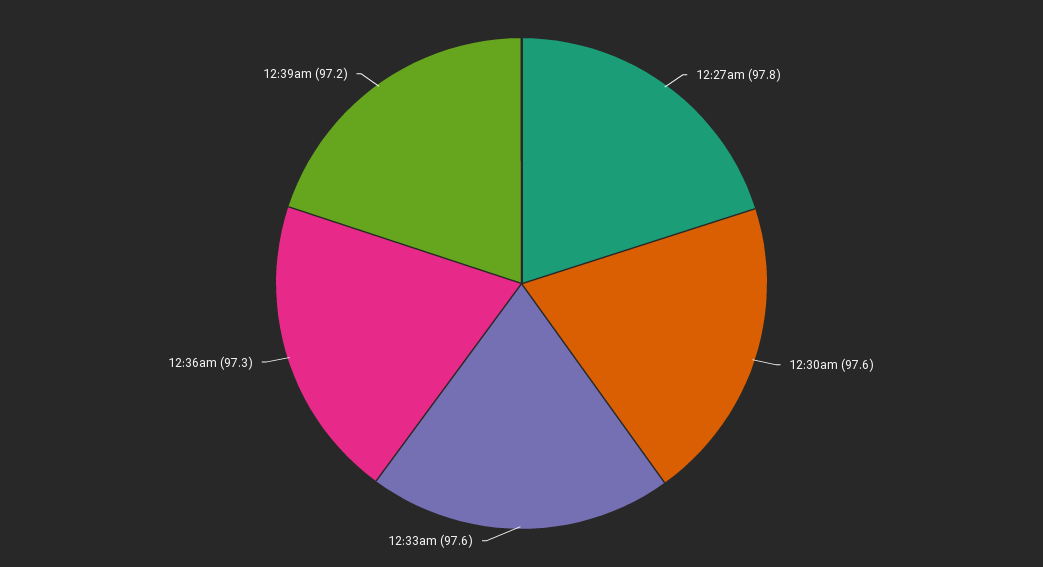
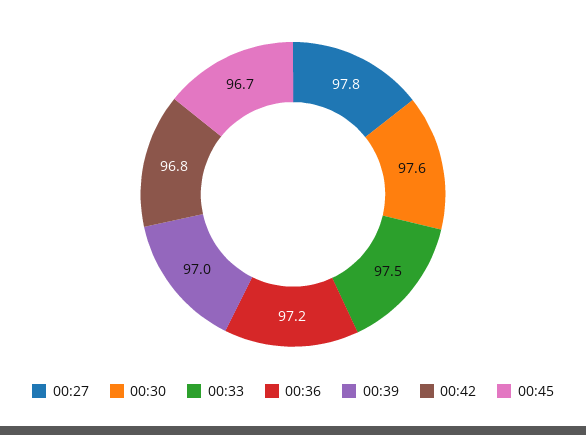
12:33am: 97.6 -> 97.5
12:36am: 97.3 -> 97.2
12:39am: 97.2 -> 97
00:42: none -> 96.8
00:45: none -> 96.7

